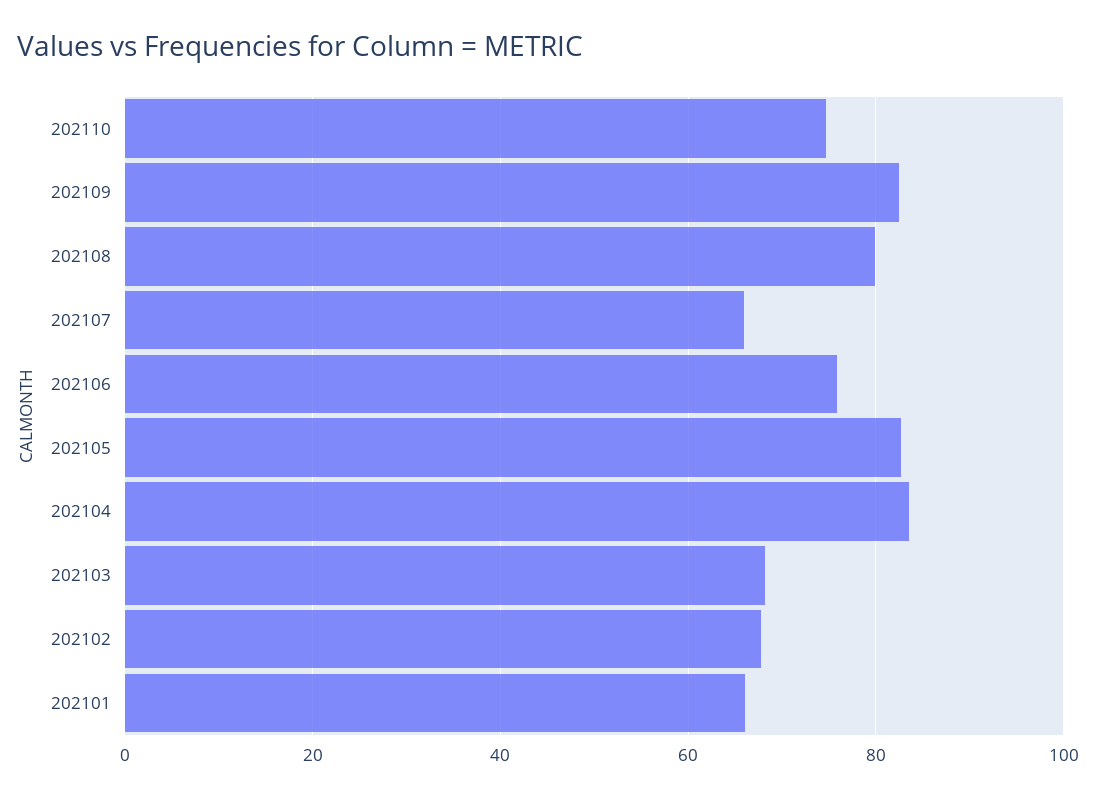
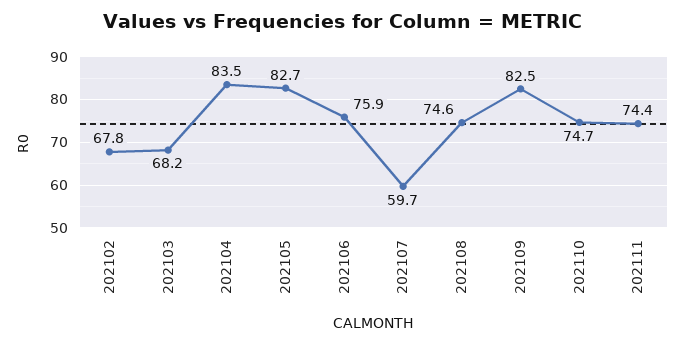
202108: 80 -> 74.6
202107: 66 -> 59.7
202101: 66 -> none
202111: none -> 74.4

